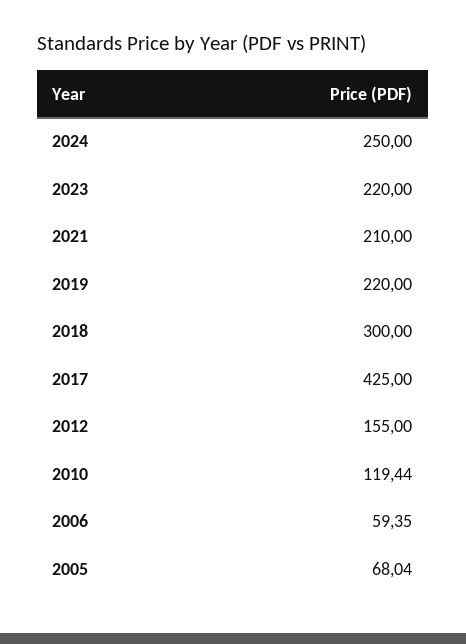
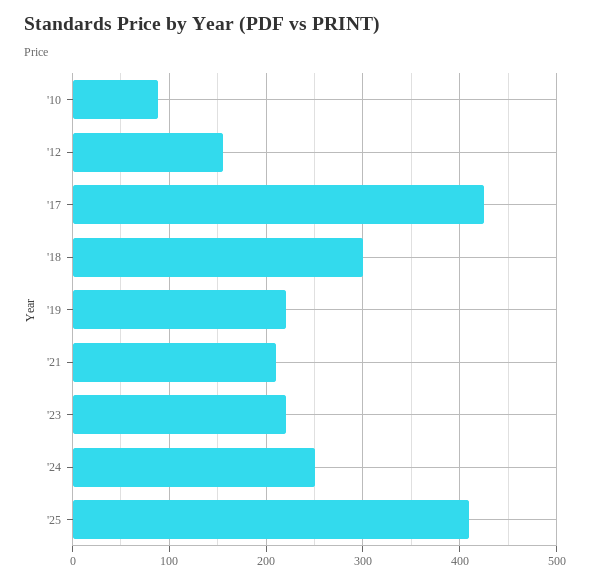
2010: 119.44 -> 90
2006: 59.35 -> none
2005: 68.04 -> none
'25: none -> 410

